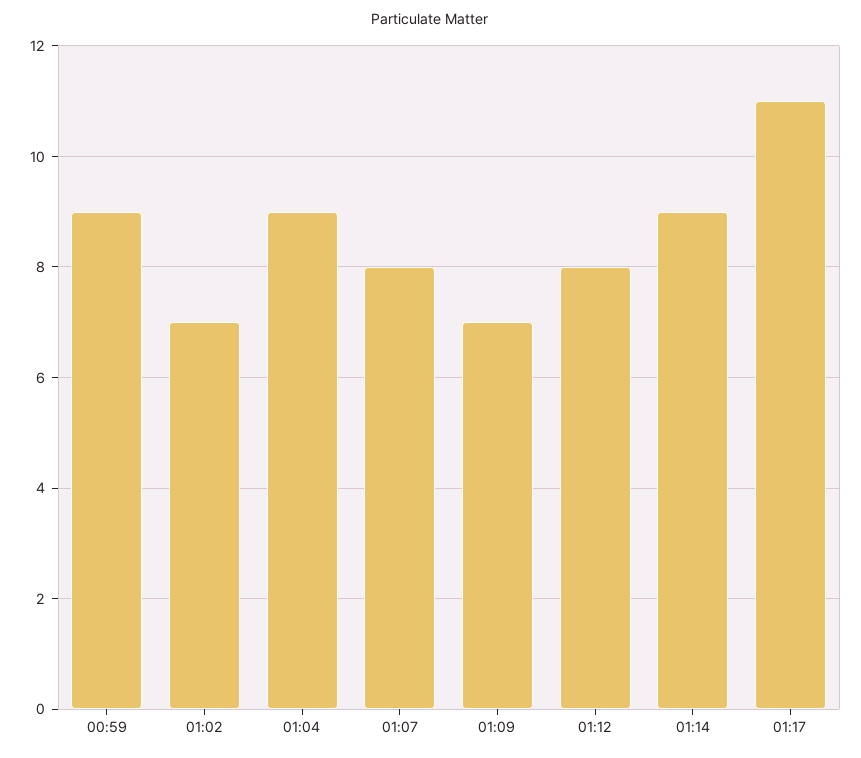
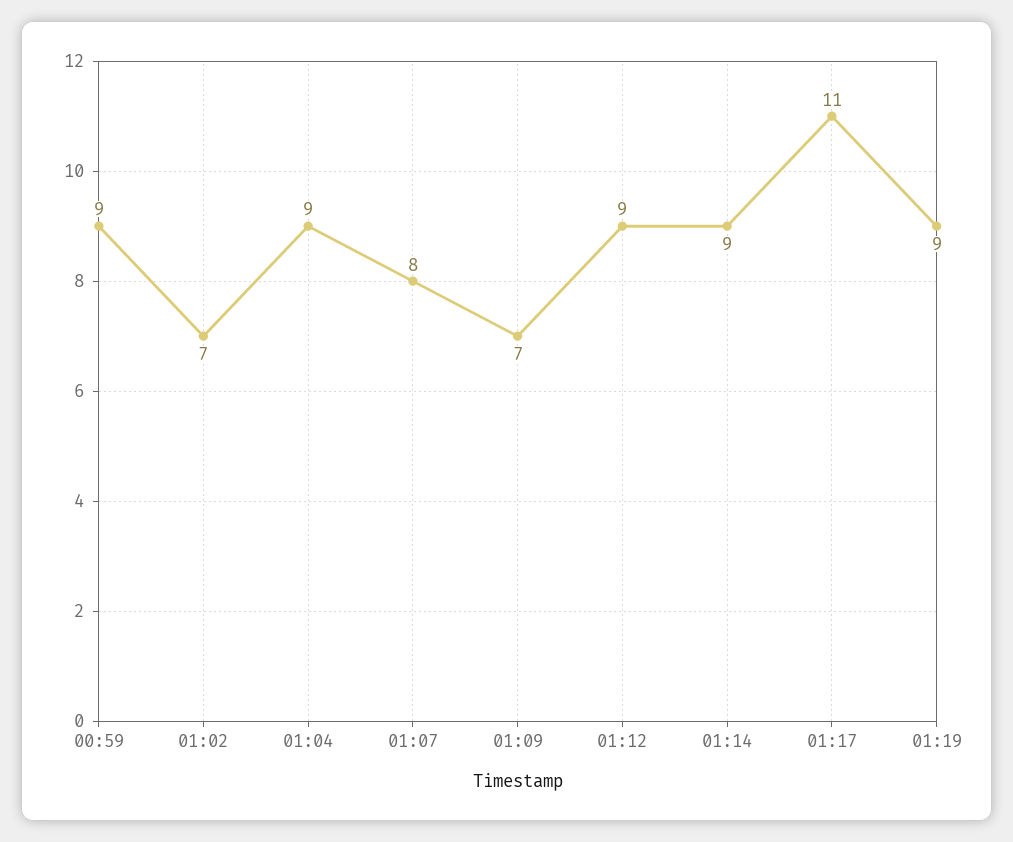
01:12: 8 -> 9
01:19: none -> 9

